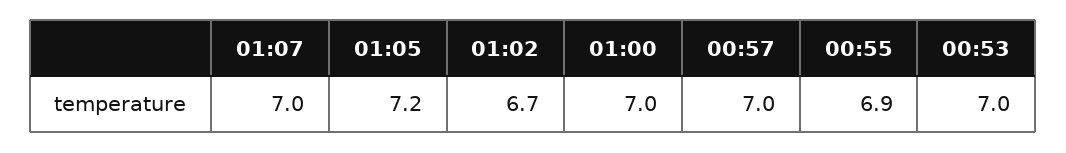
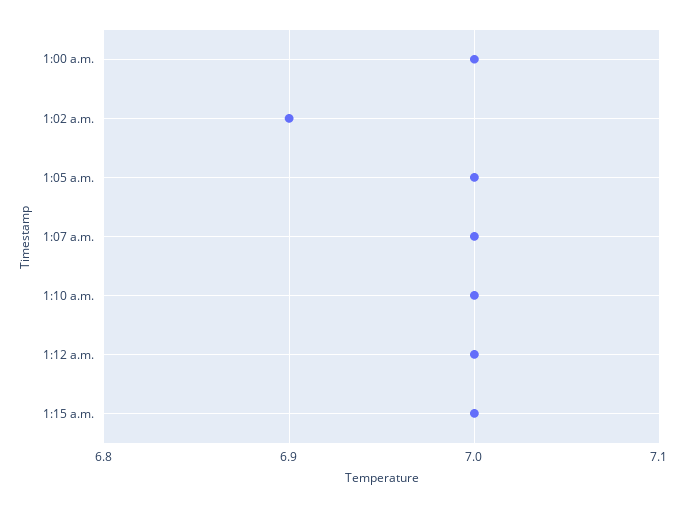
01:05: 7.2 -> 7
01:02: 6.7 -> 6.9
00:57: 7 -> none
00:55: 6.9 -> none
00:53: 7 -> none
1:10 a.m.: none -> 7
1:12 a.m.: none -> 7
1:15 a.m.: none -> 7

